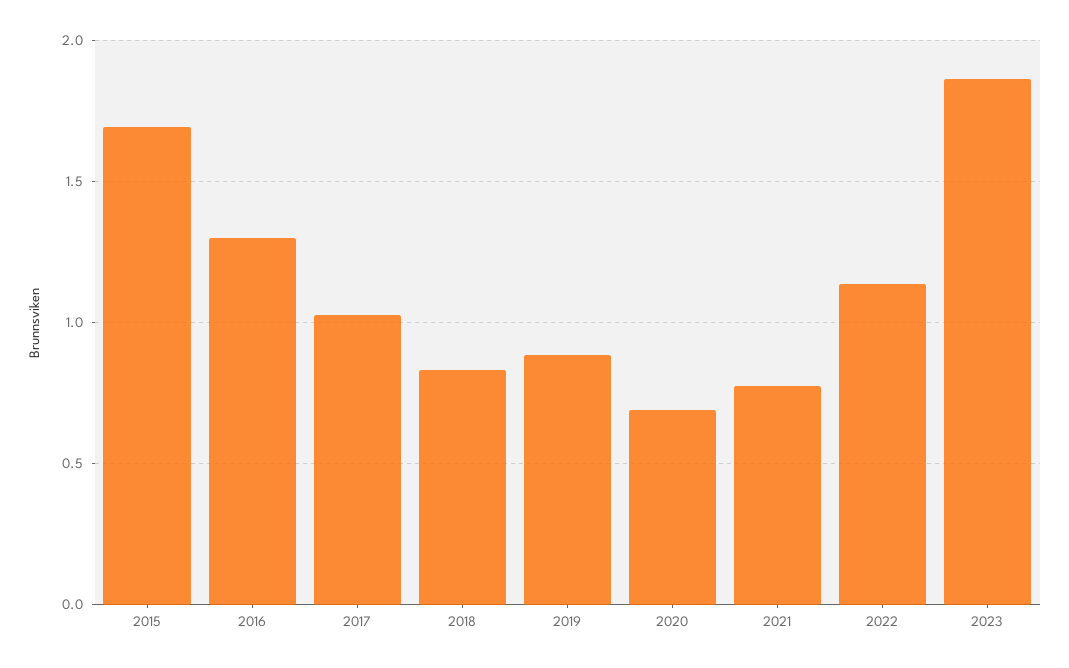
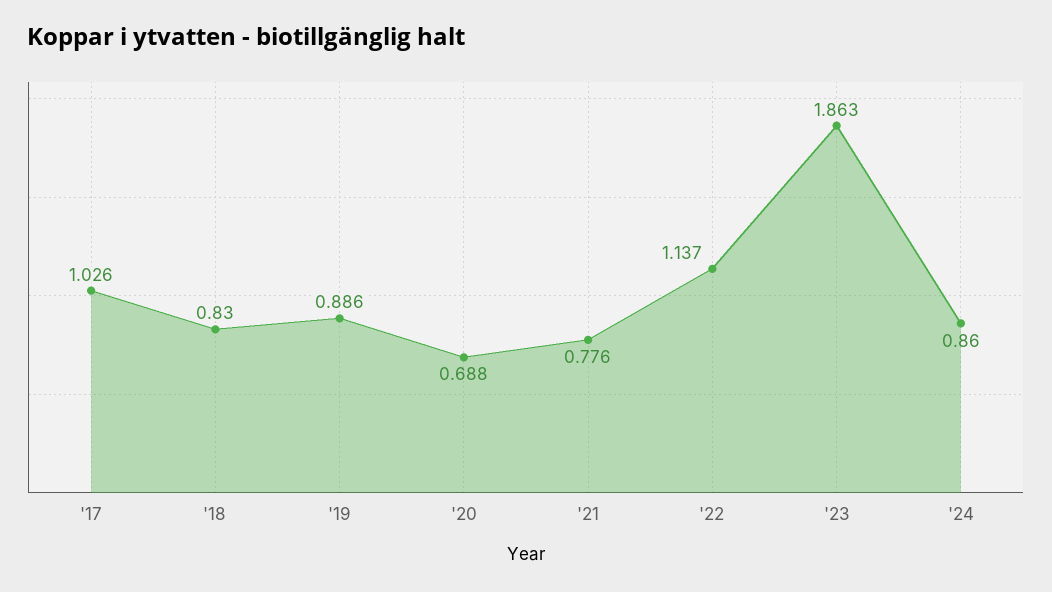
2015: 1.7 -> none
2016: 1.3 -> none
'24: none -> 0.86

